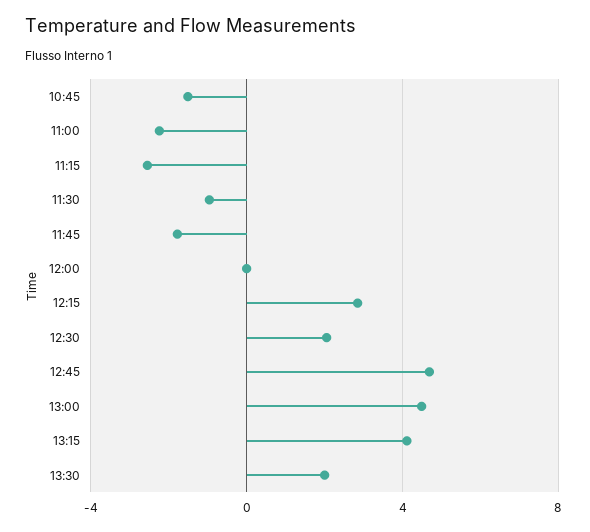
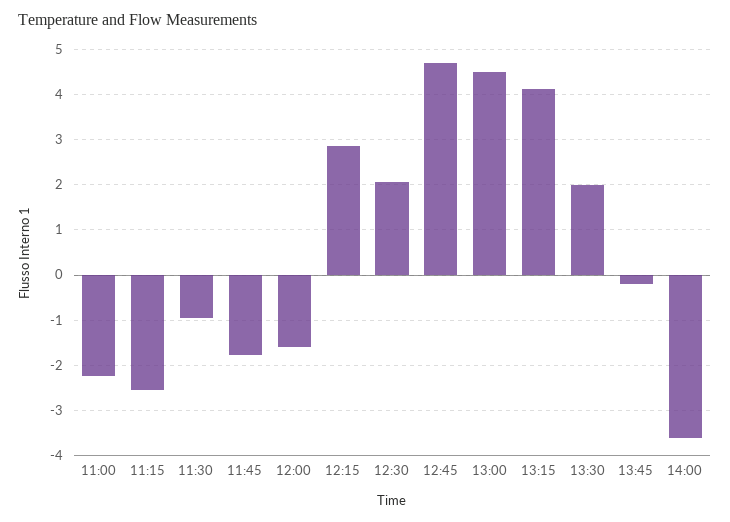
10:45: -1.5 -> none
12:00: 0 -> -1.6
13:45: none -> -0.2
14:00: none -> -3.6

